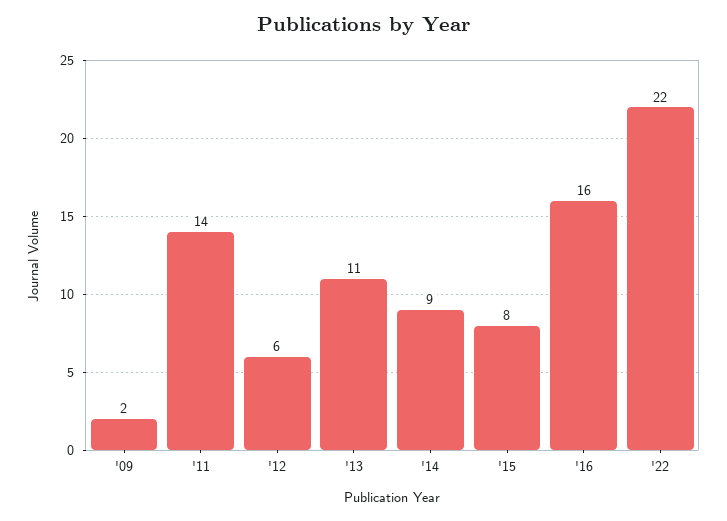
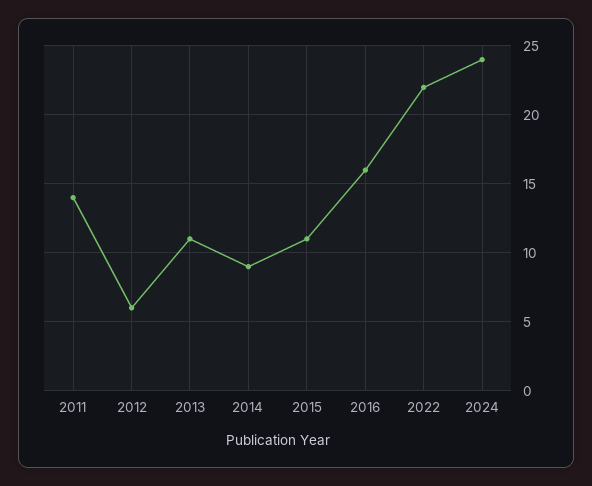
'09: 2 -> none
'15: 8 -> 11
2024: none -> 24

